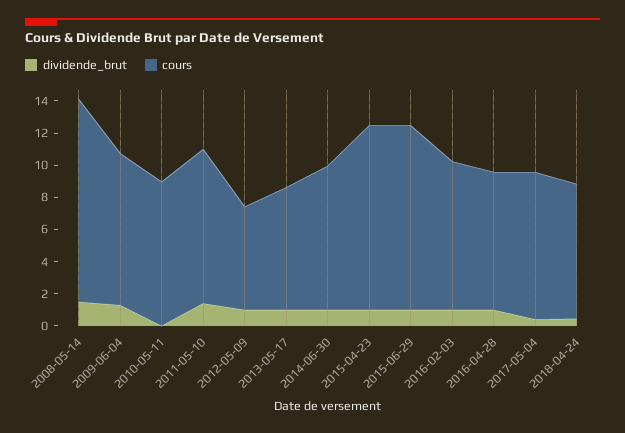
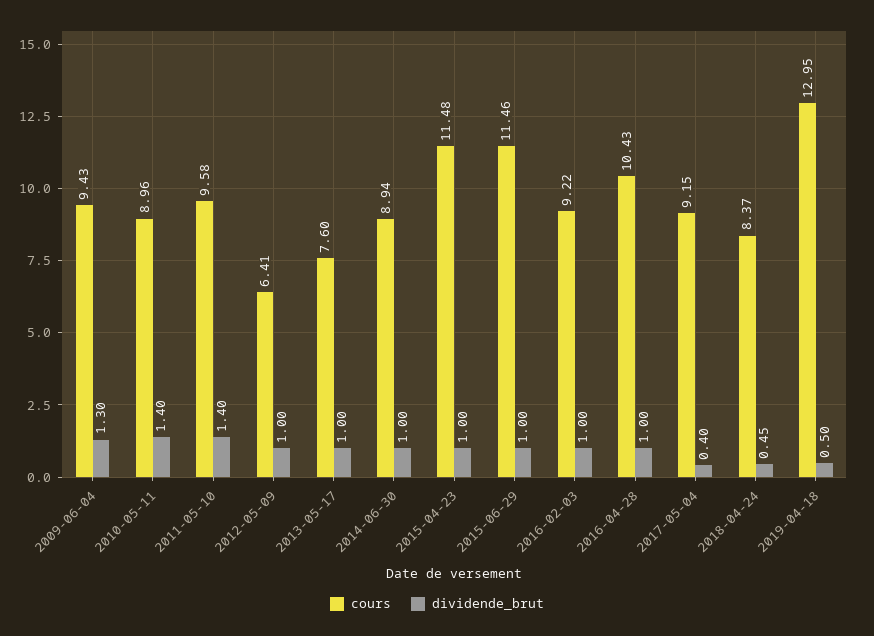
dividende_brut, 2008-05-14: 1.5 -> none
cours, 2008-05-14: 12.5 -> none
dividende_brut, 2010-05-11: 0 -> 1.4
cours, 2016-04-28: 8.5 -> 10.43
cours, 2019-04-18: none -> 12.95
dividende_brut, 2019-04-18: none -> 0.5

